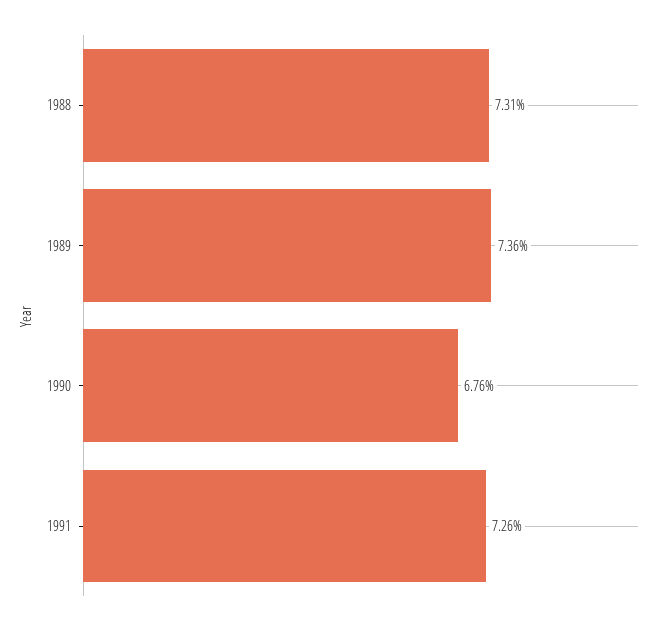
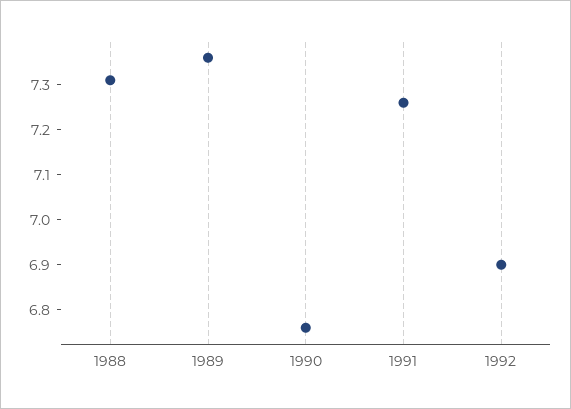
1992: none -> 6.9

